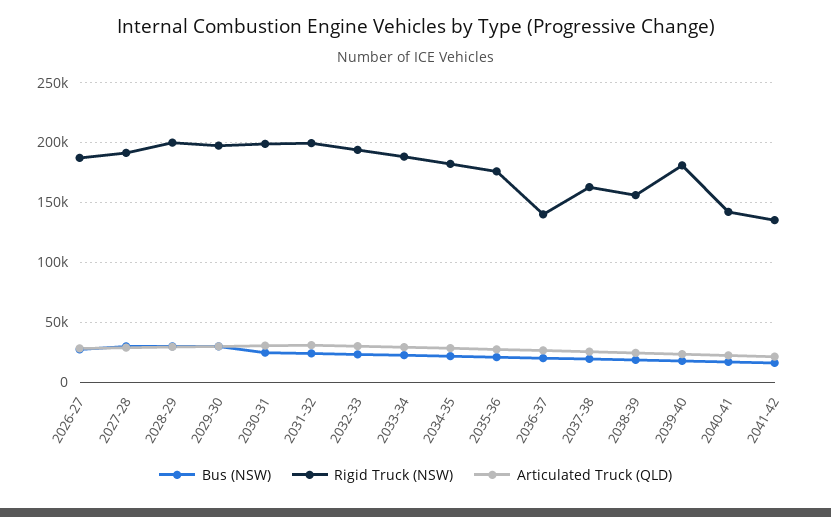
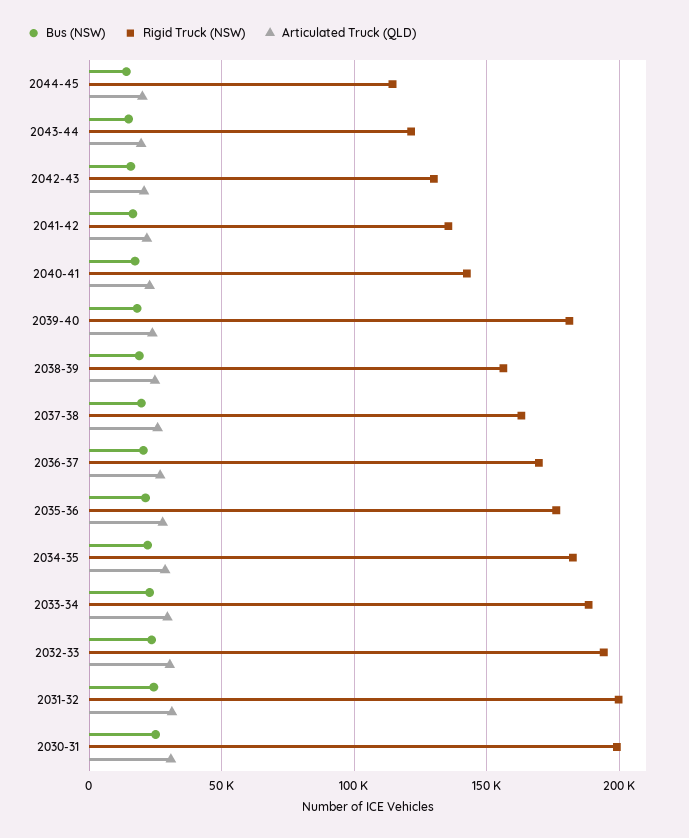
Bus (NSW), 2026-27: 30000 -> none
Rigid Truck (NSW), 2026-27: 190000 -> none
Articulated Truck (QLD), 2026-27: 30000 -> none
Bus (NSW), 2027-28: 30000 -> none
Rigid Truck (NSW), 2027-28: 190000 -> none
Articulated Truck (QLD), 2027-28: 30000 -> none
Bus (NSW), 2028-29: 30000 -> none
Rigid Truck (NSW), 2028-29: 200000 -> none
Articulated Truck (QLD), 2028-29: 30000 -> none
Bus (NSW), 2029-30: 30000 -> none
Rigid Truck (NSW), 2029-30: 200000 -> none
Articulated Truck (QLD), 2029-30: 30000 -> none
Rigid Truck (NSW), 2036-37: 140000 -> 170000
Bus (NSW), 2044-45: none -> 15000
Rigid Truck (NSW), 2044-45: none -> 115000
Articulated Truck (QLD), 2044-45: none -> 20000
Bus (NSW), 2043-44: none -> 15000
Rigid Truck (NSW), 2043-44: none -> 120000
Articulated Truck (QLD), 2043-44: none -> 20000
Bus (NSW), 2042-43: none -> 15000
Rigid Truck (NSW), 2042-43: none -> 130000
Articulated Truck (QLD), 2042-43: none -> 20000

